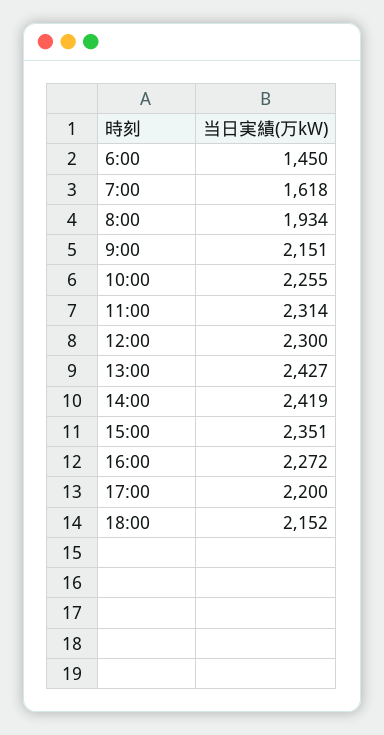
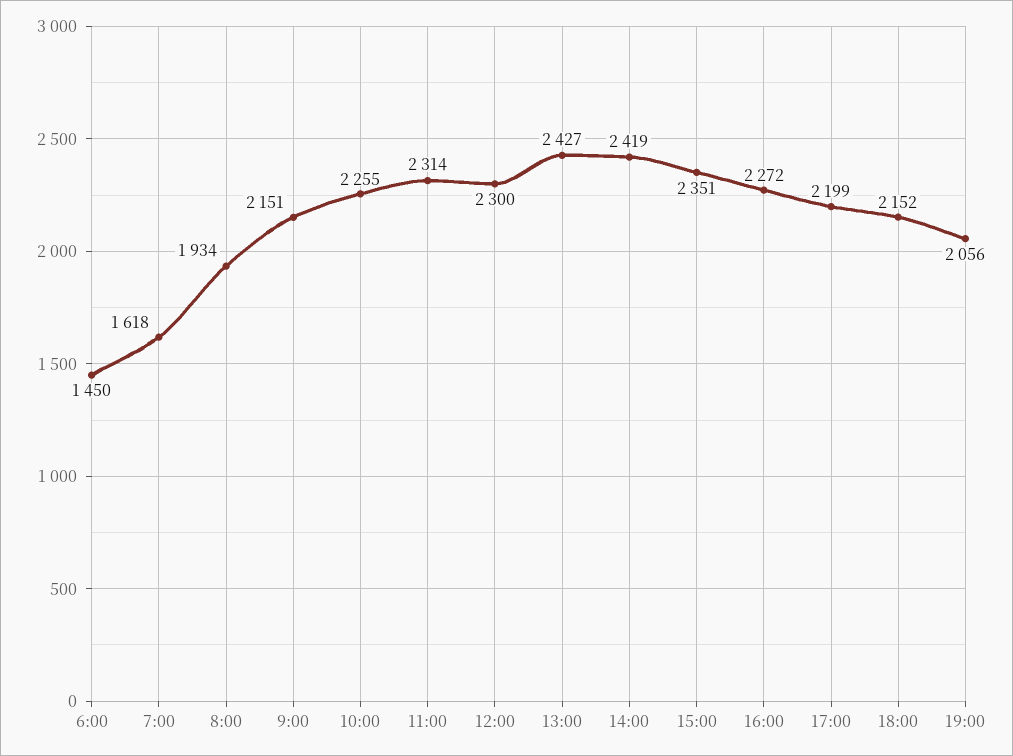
17:00: 2200 -> 2199
19:00: none -> 2056

